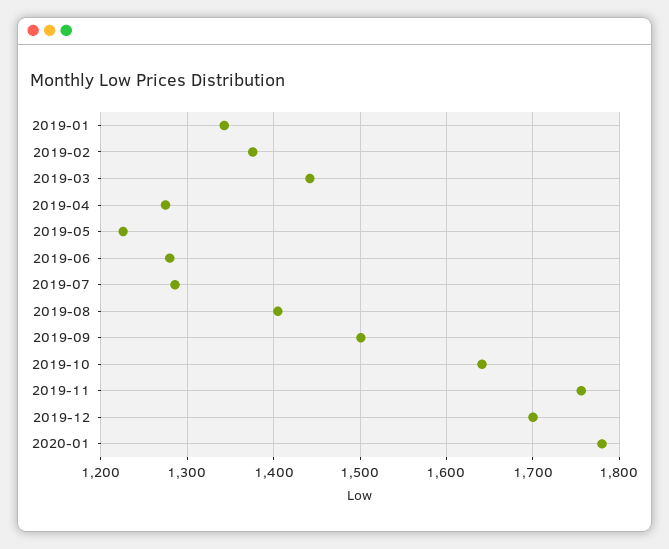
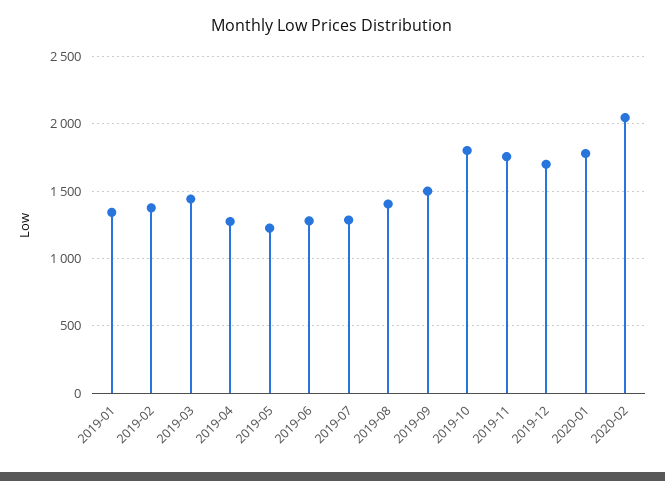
2019-10: 1640 -> 1800
2020-02: none -> 2050

